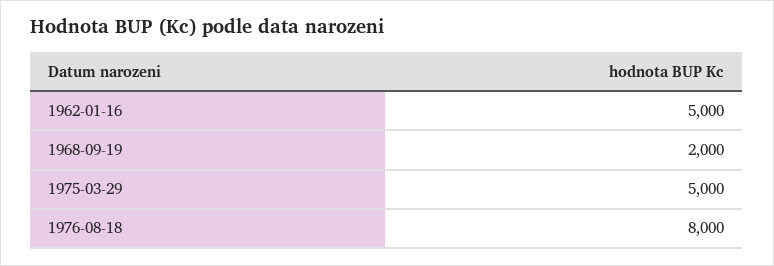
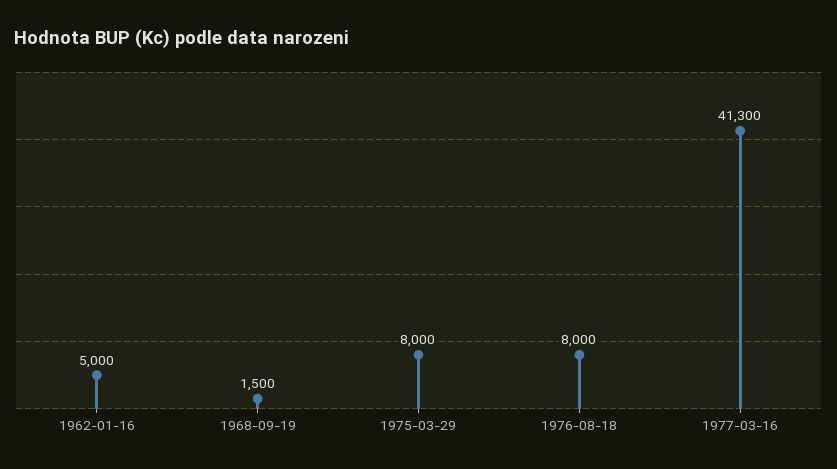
1968-09-19: 2000 -> 1500
1975-03-29: 5000 -> 8000
1977-03-16: none -> 41300

